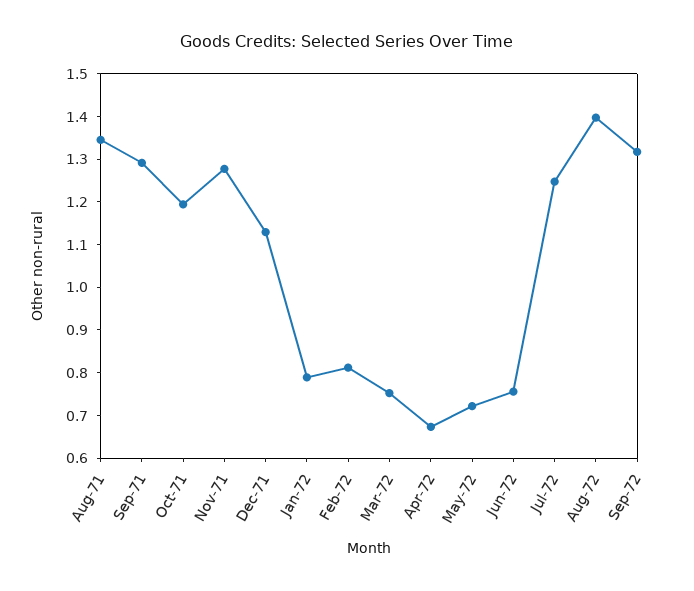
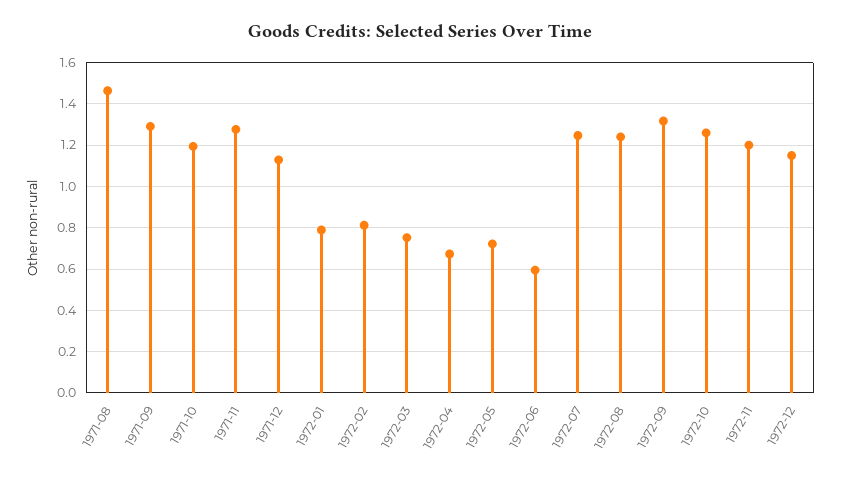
Aug-71: 1.34 -> 1.45
Jun-72: 0.76 -> 0.6
Aug-72: 1.4 -> 1.25
1972-10: none -> 1.25
1972-11: none -> 1.2
1972-12: none -> 1.15

